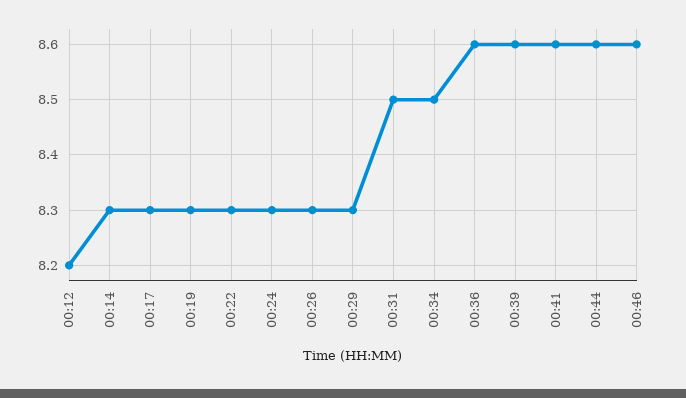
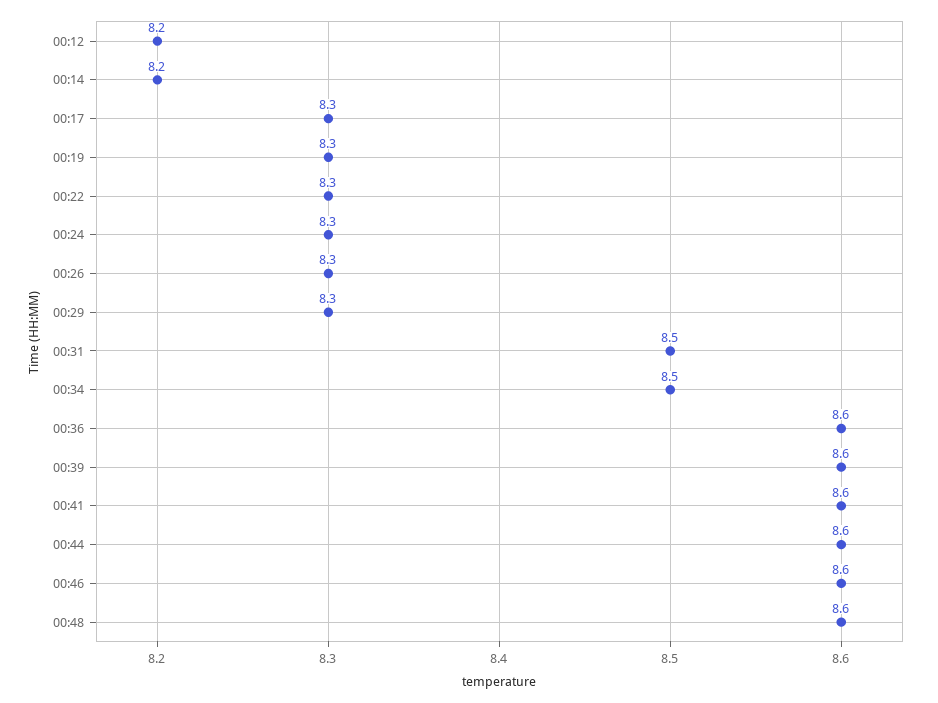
00:14: 8.3 -> 8.2
00:48: none -> 8.6

